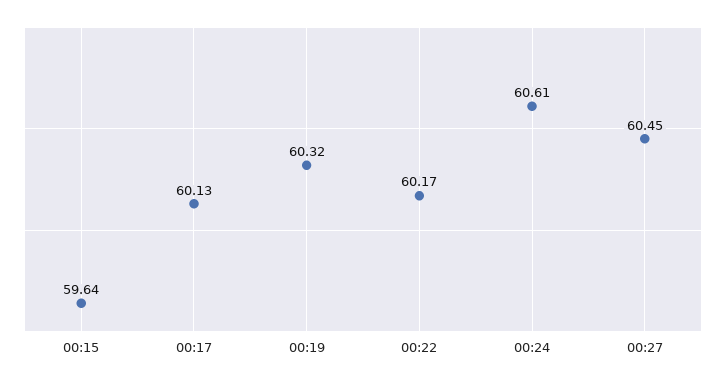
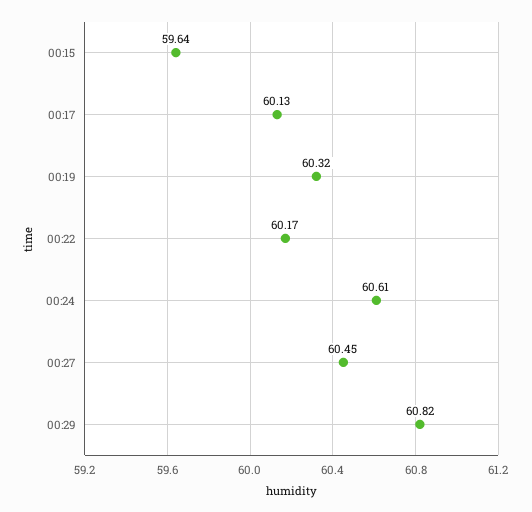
00:29: none -> 60.82

